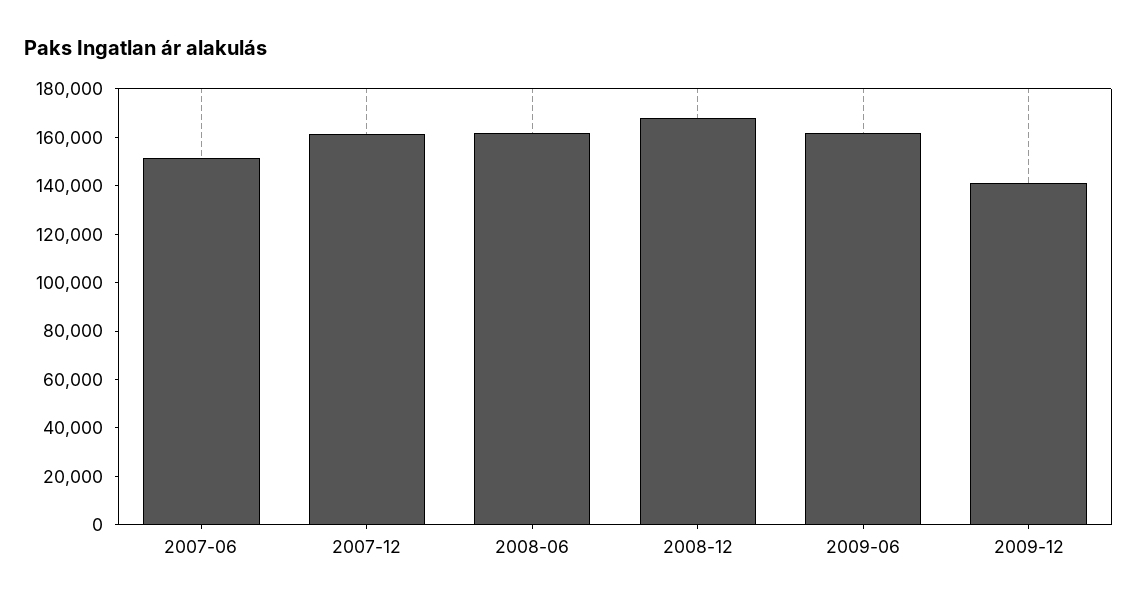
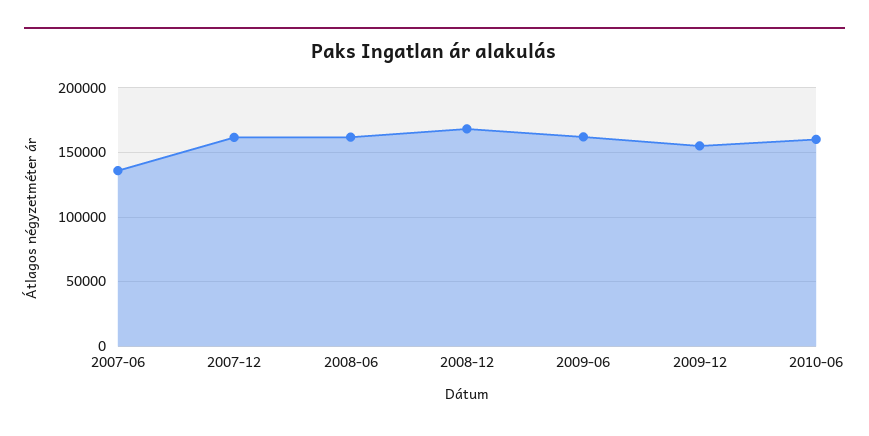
2007-06: 150000 -> 135000
2009-12: 140000 -> 155000
2010-06: none -> 160000

